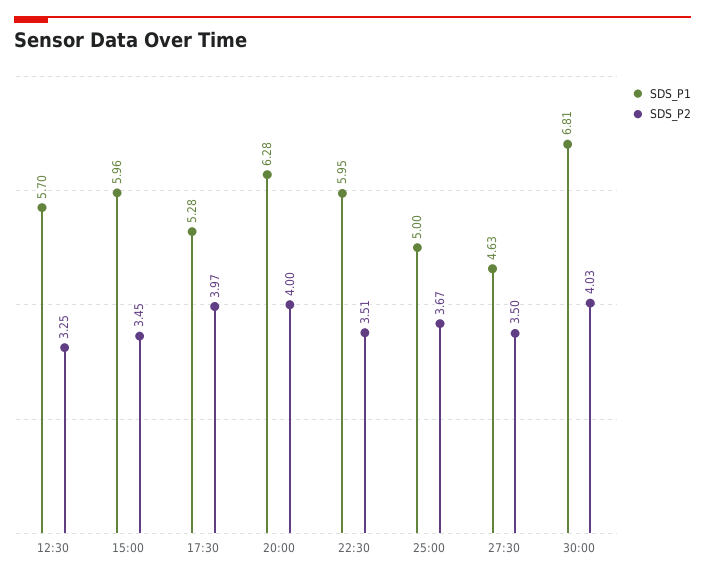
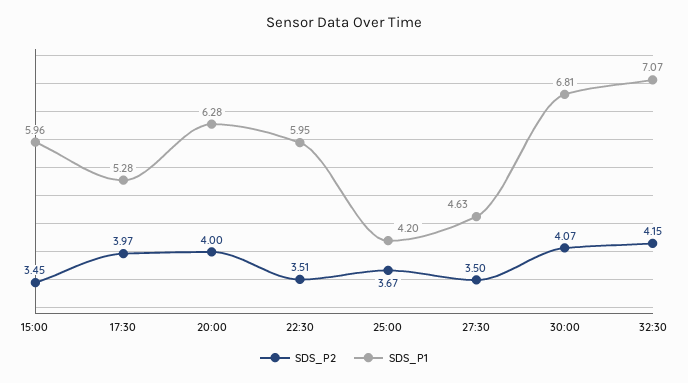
SDS_P1, 12:30: 5.7 -> none
SDS_P2, 12:30: 3.25 -> none
SDS_P1, 25:00: 5 -> 4.2
SDS_P2, 30:00: 4.03 -> 4.07
SDS_P2, 32:30: none -> 4.15
SDS_P1, 32:30: none -> 7.07

